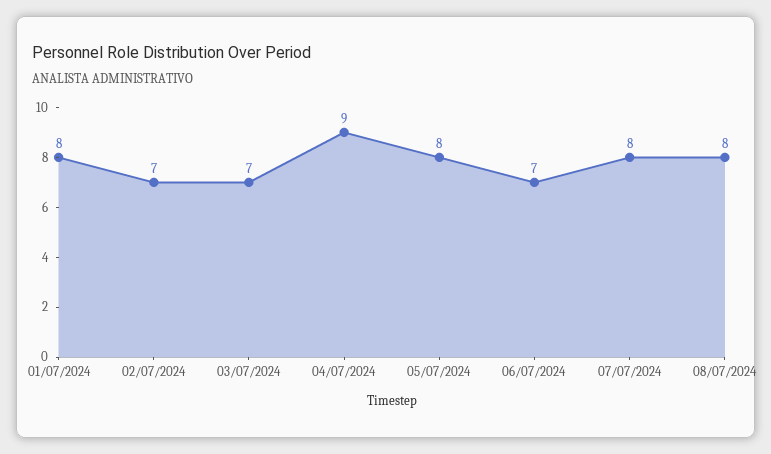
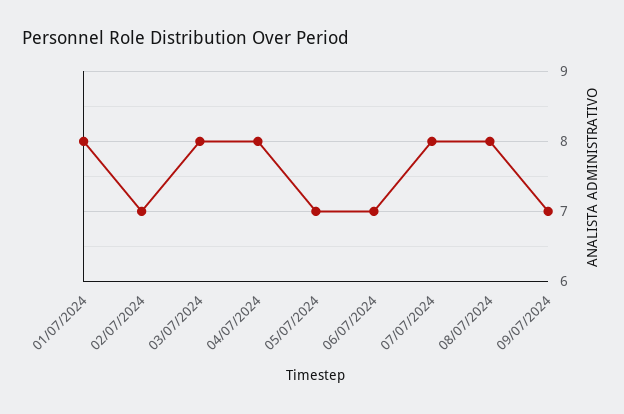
03/07/2024: 7 -> 8
04/07/2024: 9 -> 8
05/07/2024: 8 -> 7
09/07/2024: none -> 7

